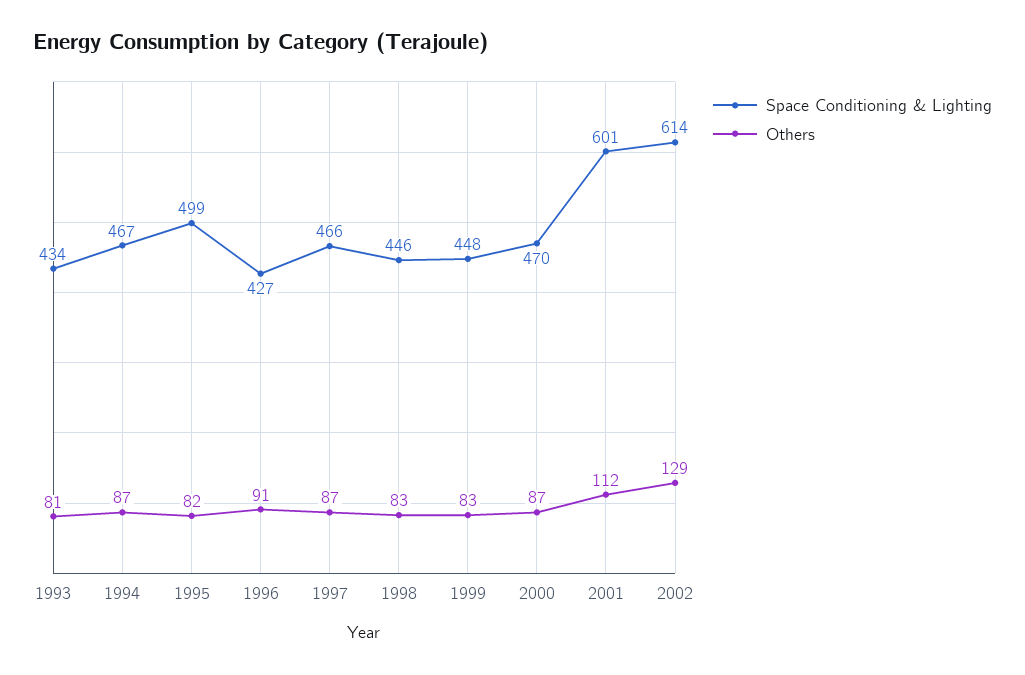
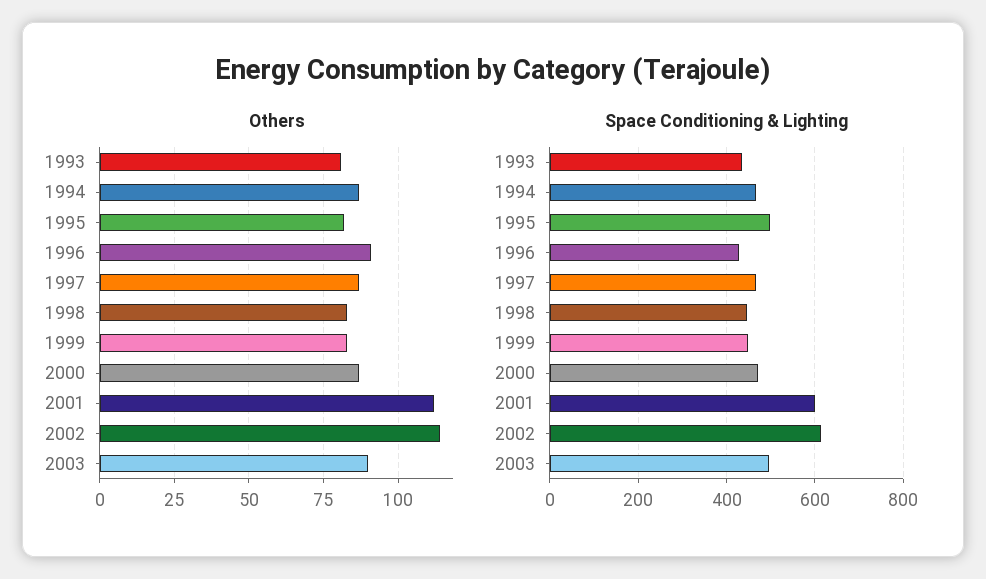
Others, 2002: 129 -> 115
Others, 2003: none -> 90
Space Conditioning & Lighting, 2003: none -> 500

